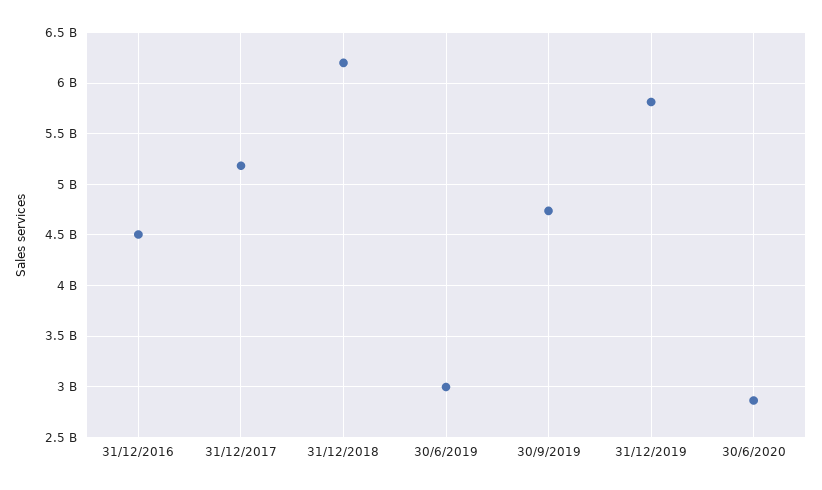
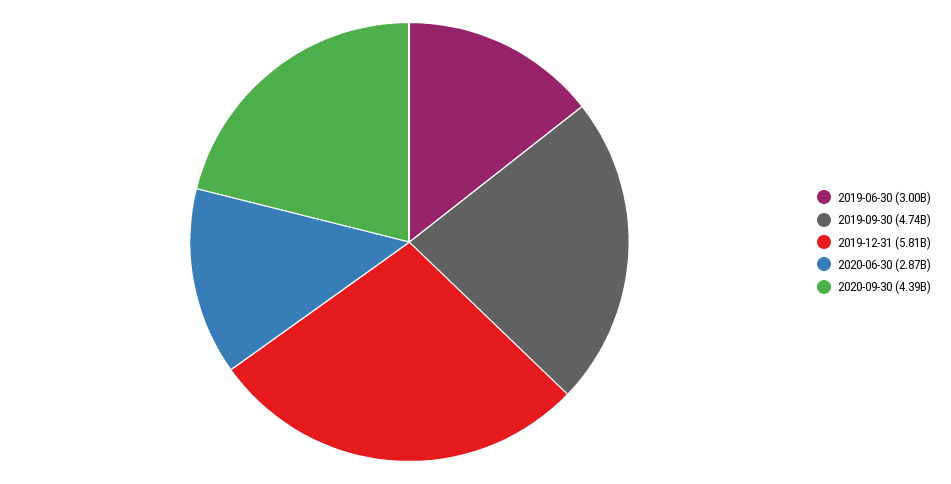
31/12/2016: 4500000000 -> none
31/12/2017: 5200000000 -> none
31/12/2018: 6200000000 -> none
2020-09-30: none -> 4390000000

